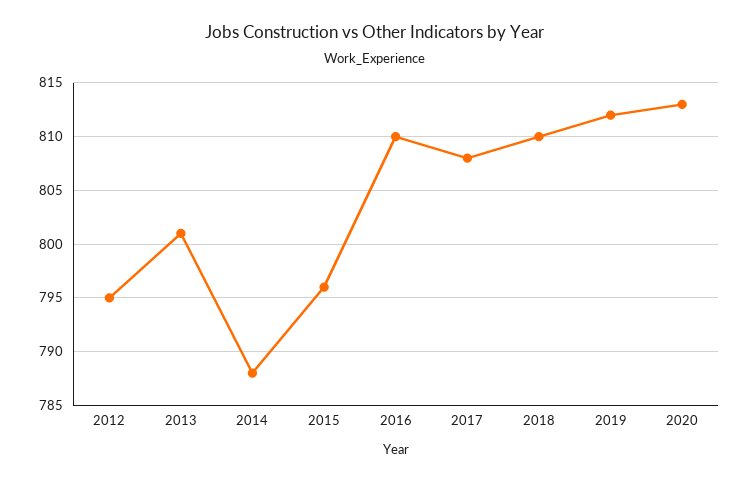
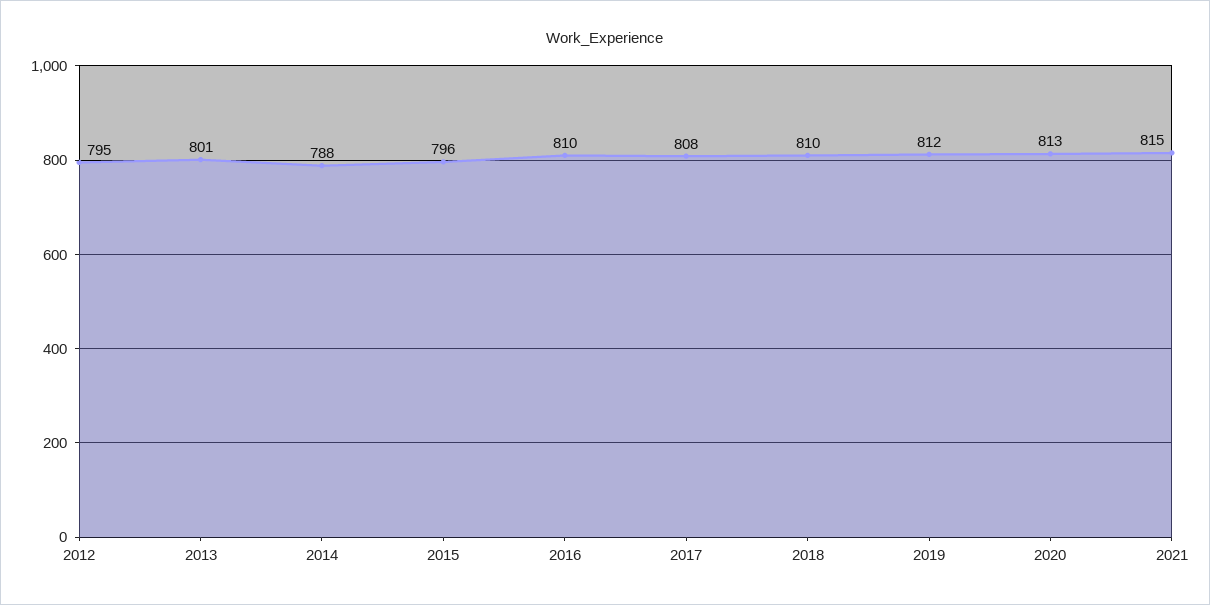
2021: none -> 815

